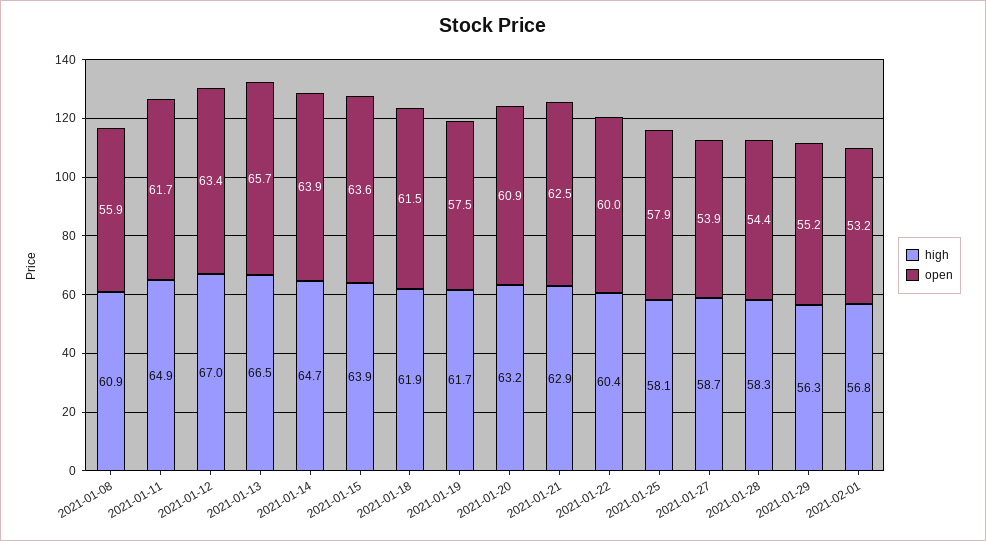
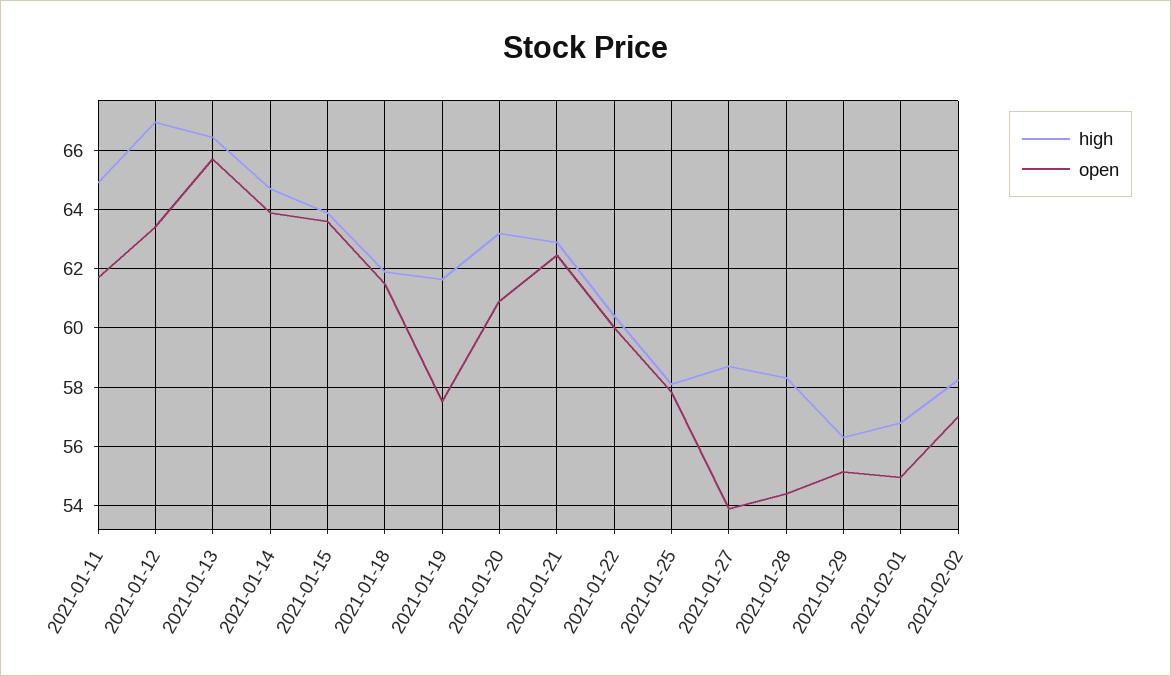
high, 2021-01-08: 60.9 -> none
open, 2021-01-08: 55.9 -> none
open, 2021-02-01: 53.2 -> 55
high, 2021-02-02: none -> 58.25
open, 2021-02-02: none -> 57

